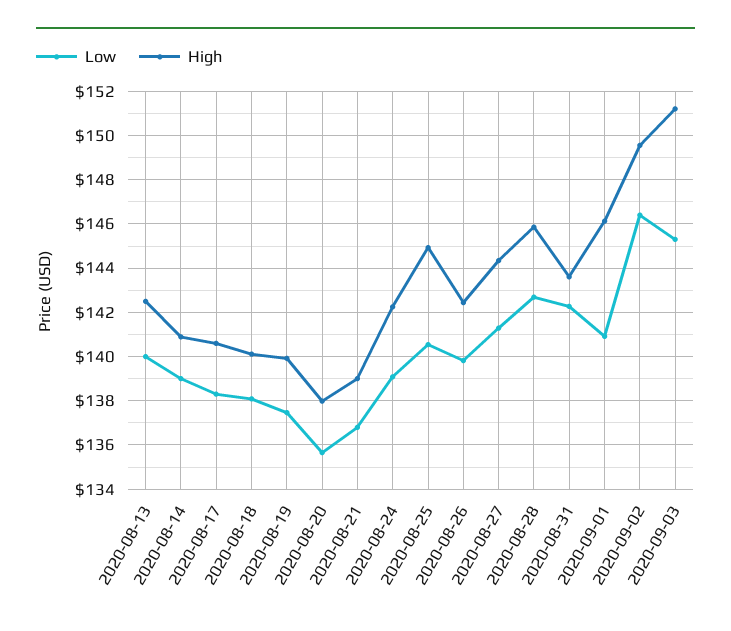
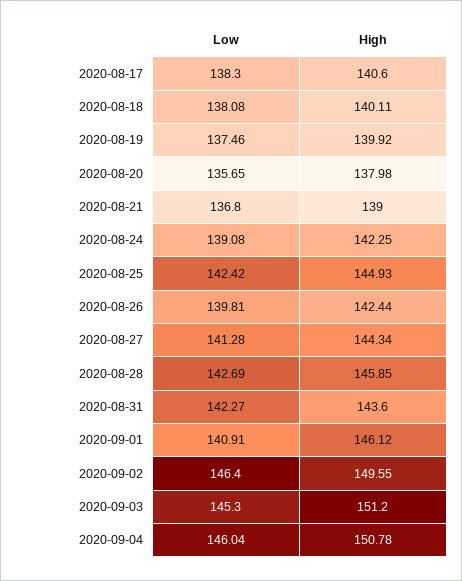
Low, 2020-08-13: 140 -> none
High, 2020-08-13: 142.5 -> none
Low, 2020-08-14: 139 -> none
High, 2020-08-14: 141 -> none
Low, 2020-08-25: 140.5 -> 142.42
Low, 2020-09-04: none -> 146.04
High, 2020-09-04: none -> 150.78

